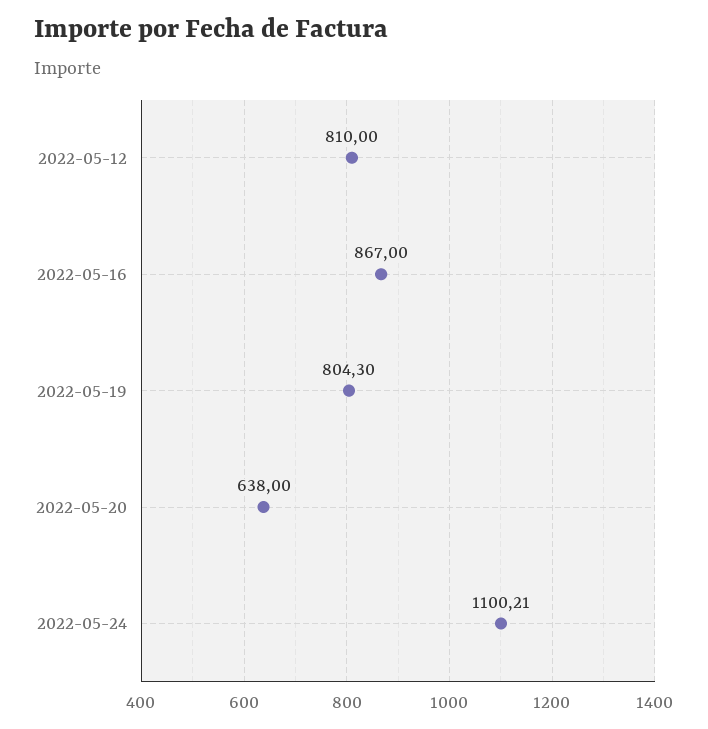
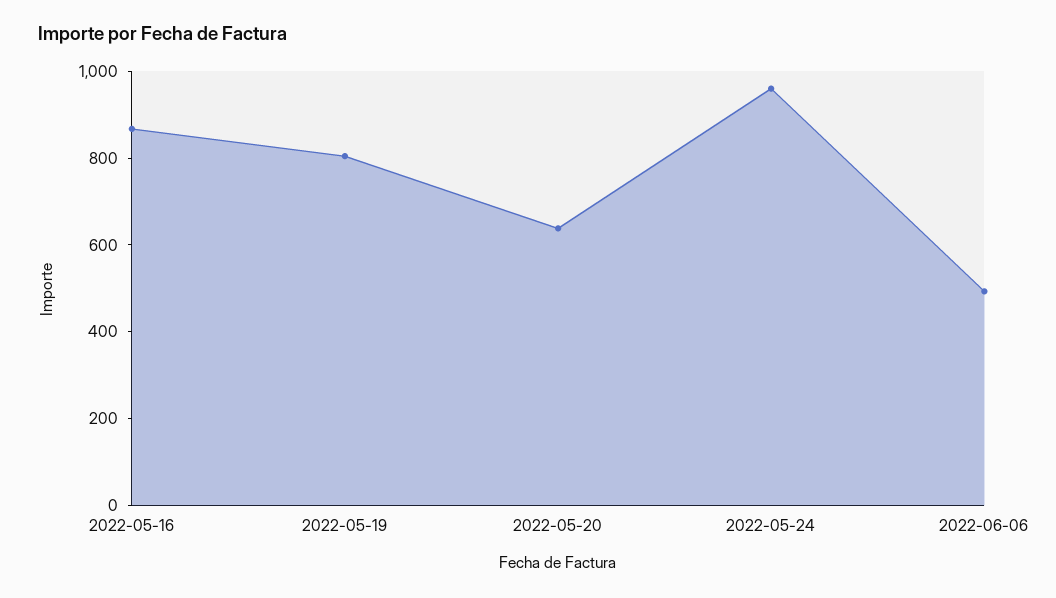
2022-05-12: 810 -> none
2022-05-24: 1100.21 -> 950
2022-06-06: none -> 500

